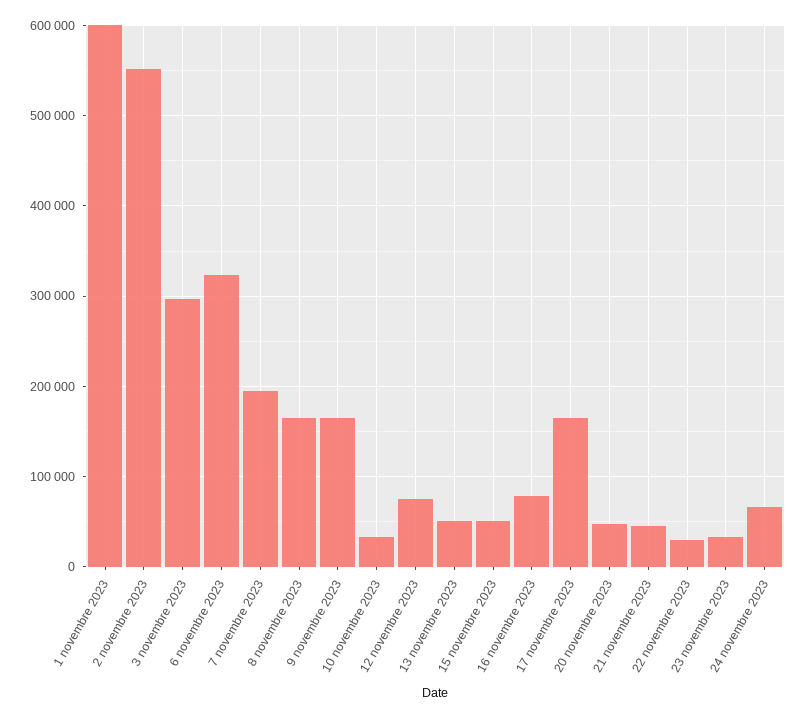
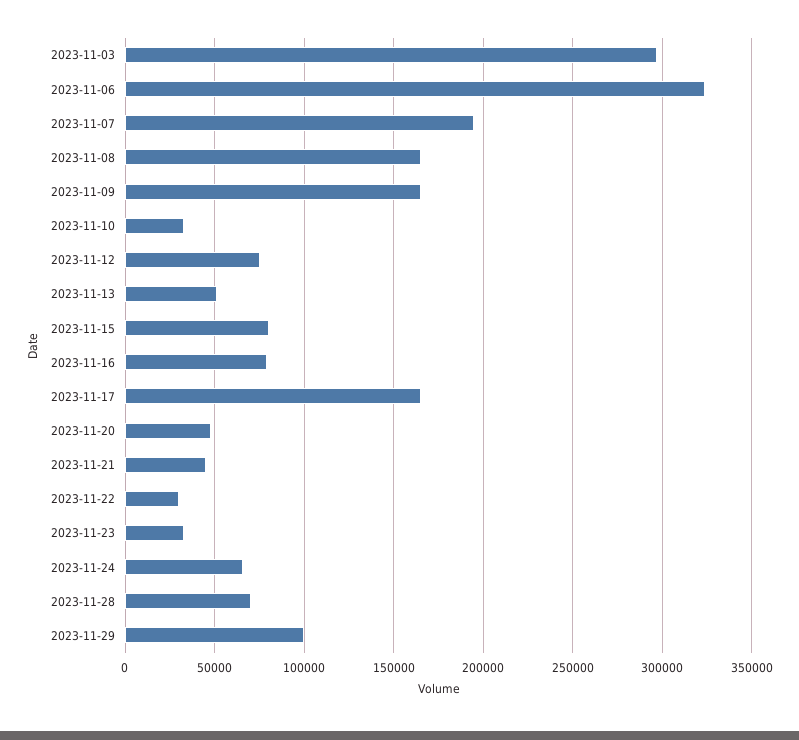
1 novembre 2023: 600000 -> none
2 novembre 2023: 550000 -> none
15 novembre 2023: 50000 -> 80000
2023-11-28: none -> 70000
2023-11-29: none -> 100000

